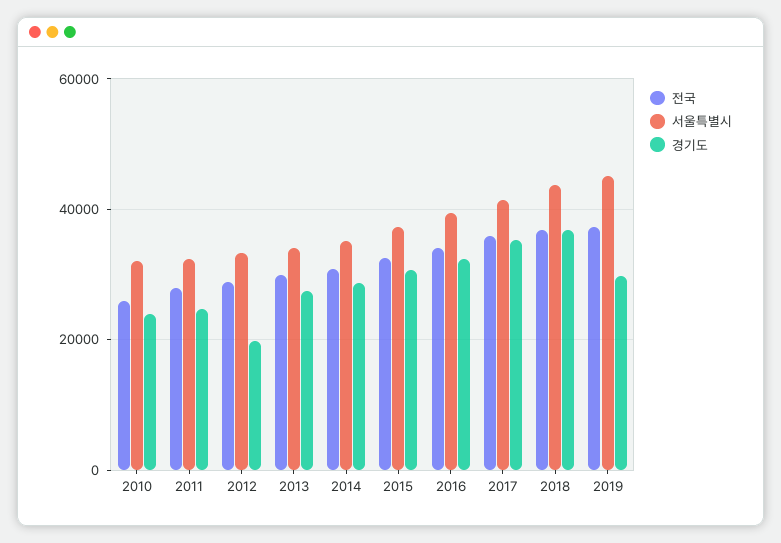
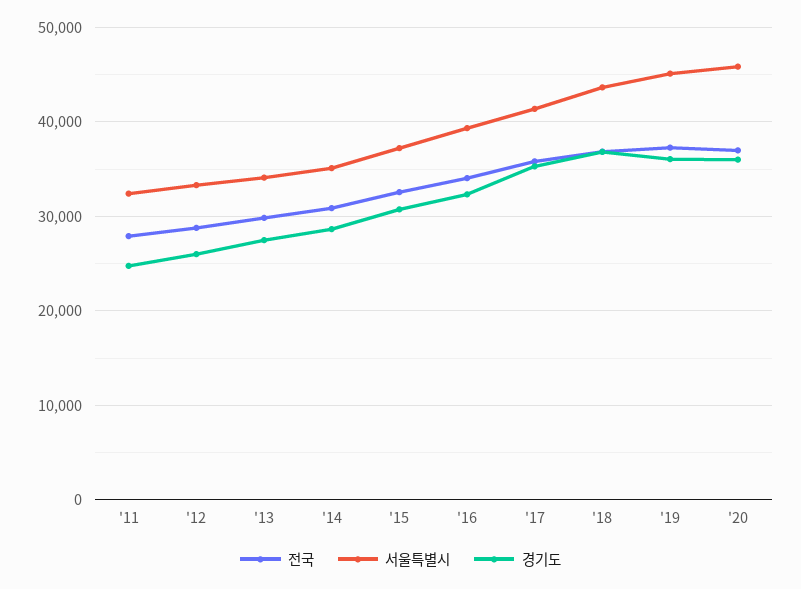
전국, 2010: 26000 -> none
서울특별시, 2010: 32000 -> none
경기도, 2010: 24000 -> none
경기도, 2012: 20000 -> 26000
경기도, 2019: 30000 -> 36000
전국, '20: none -> 37000
서울특별시, '20: none -> 46000
경기도, '20: none -> 36000

